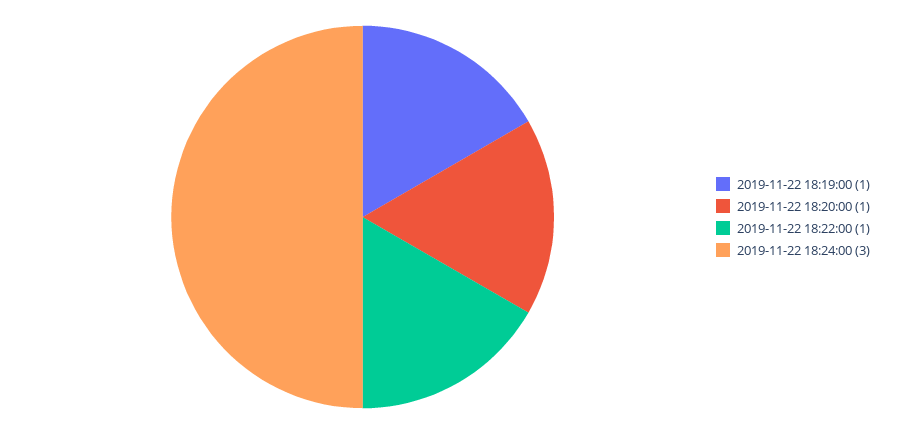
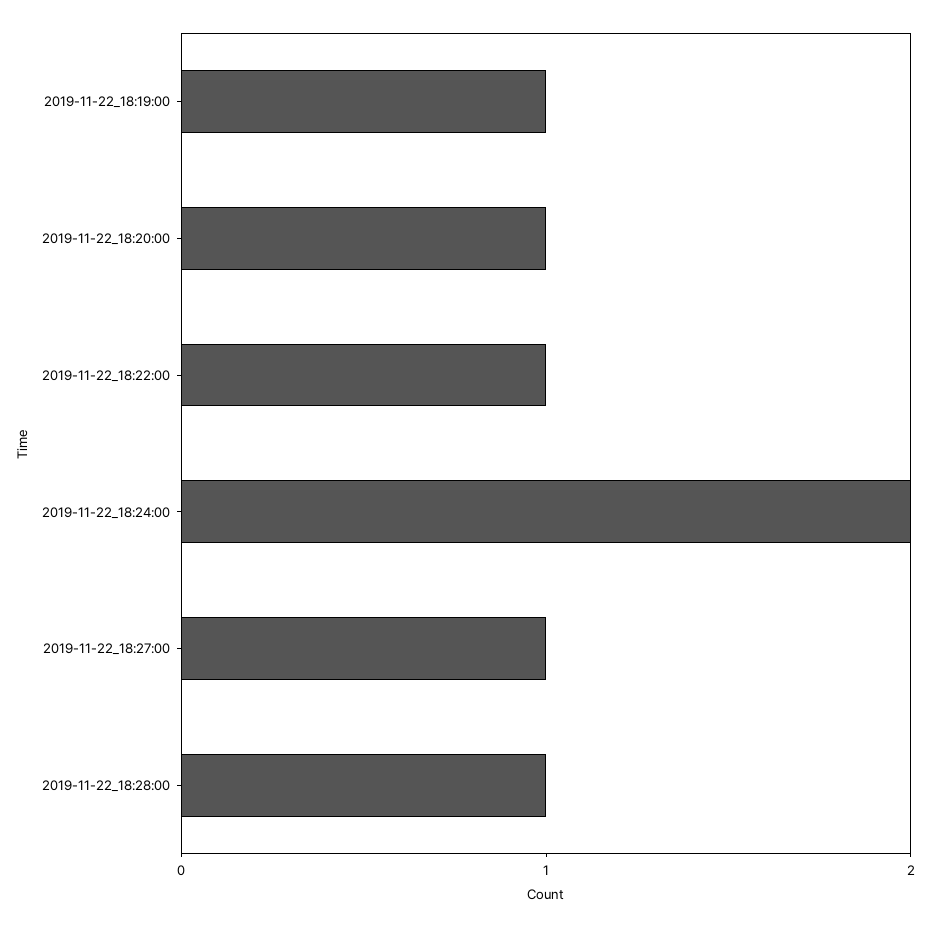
2019-11-22 18:24:00: 3 -> 2
2019-11-22_18:27:00: none -> 1
2019-11-22_18:28:00: none -> 1

